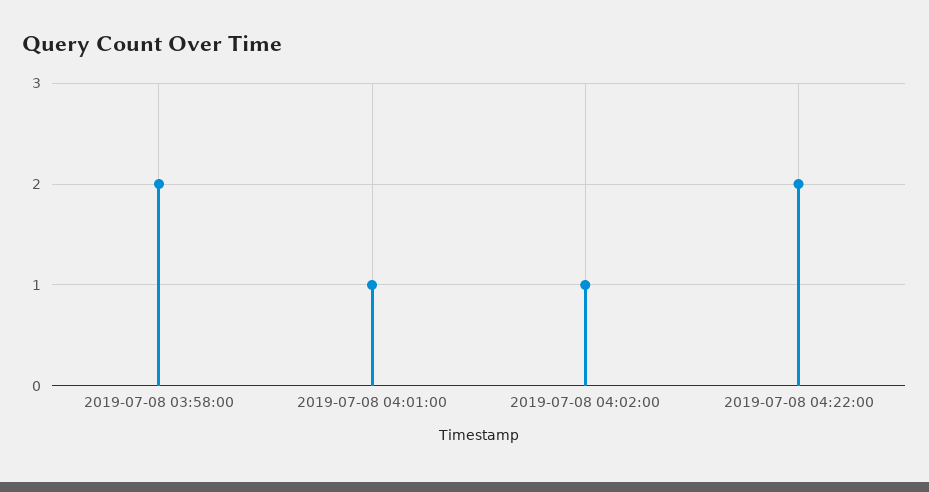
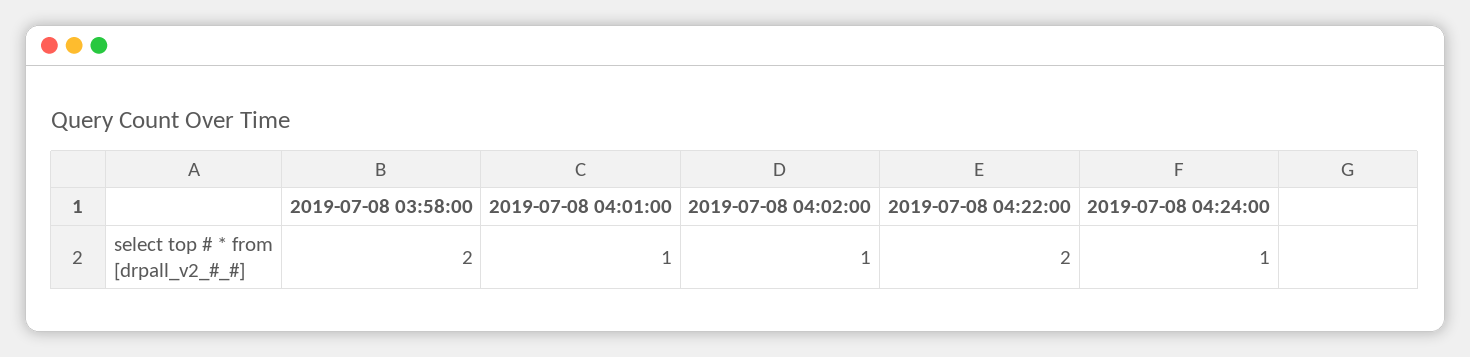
2019-07-08 04:24:00: none -> 1

